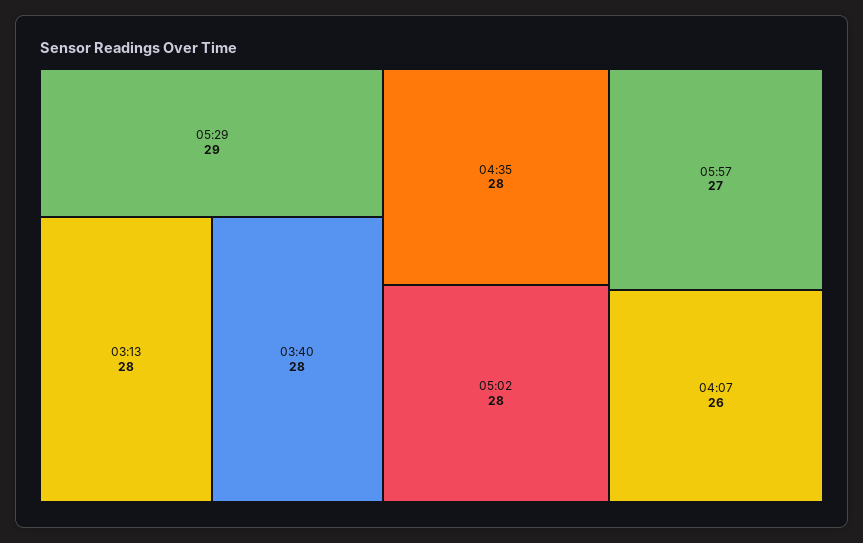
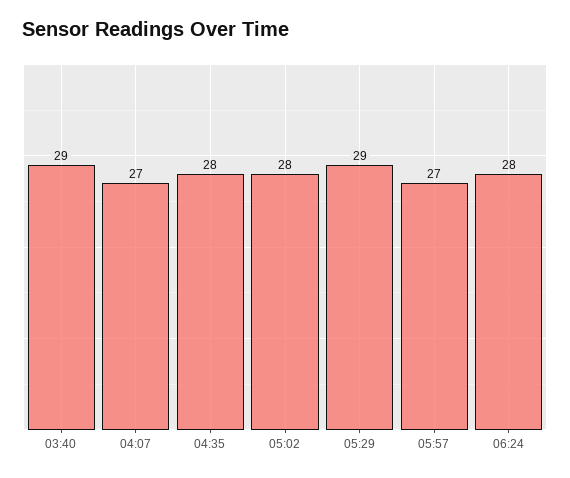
03:13: 28 -> none
03:40: 28 -> 29
04:07: 26 -> 27
06:24: none -> 28

